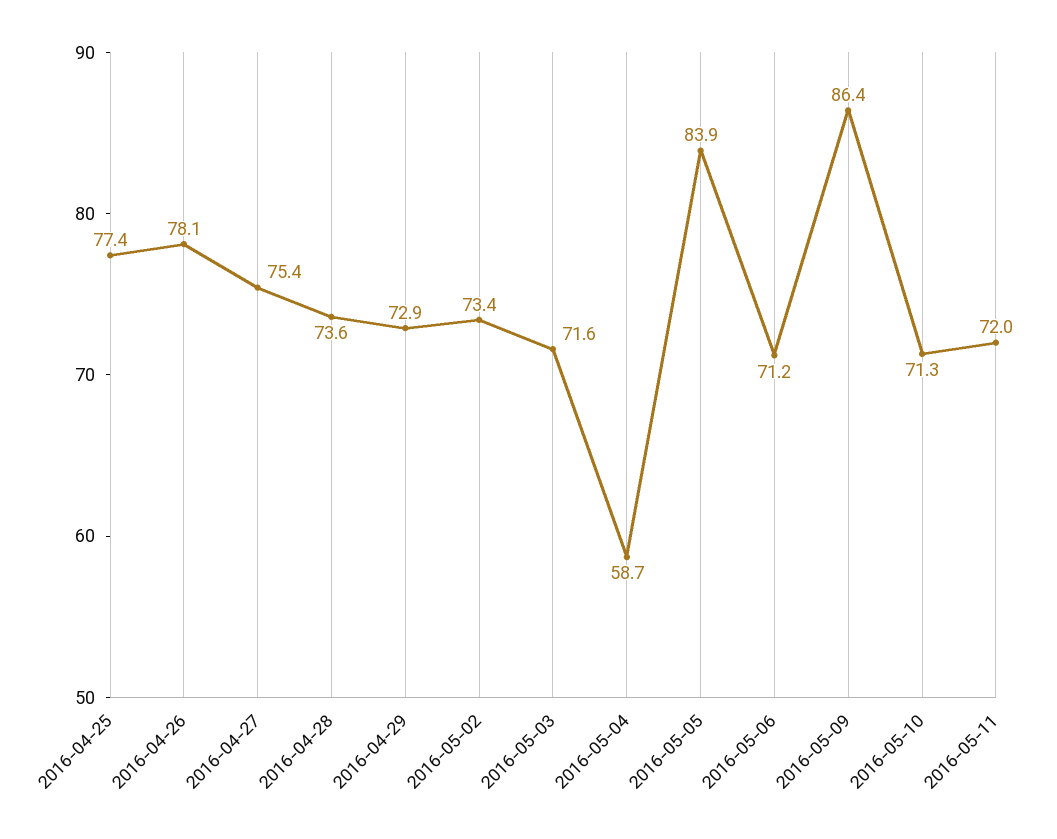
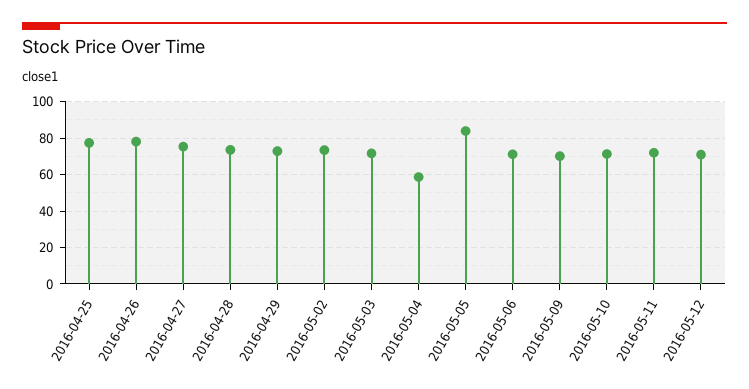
2016-05-09: 86.4 -> 70
2016-05-12: none -> 70

